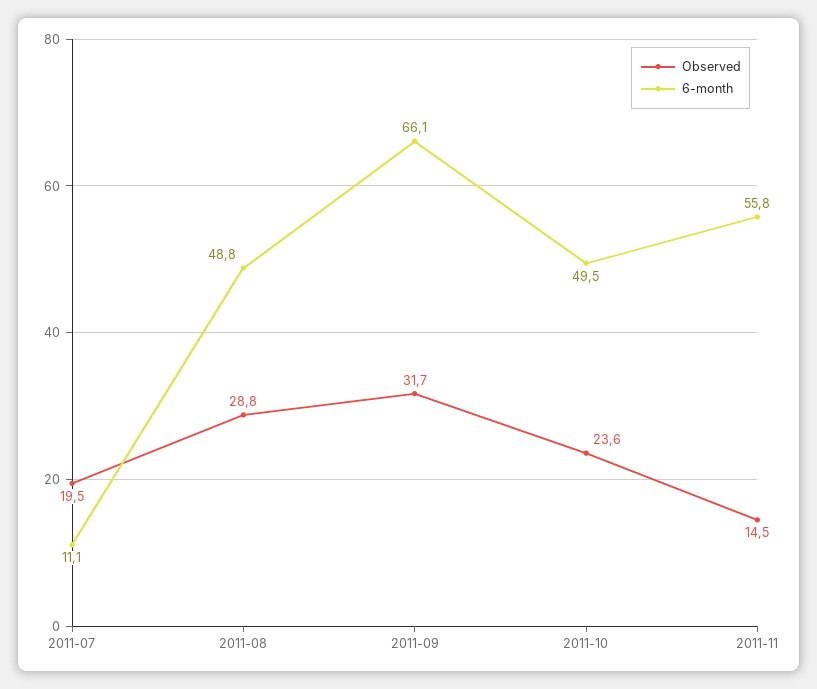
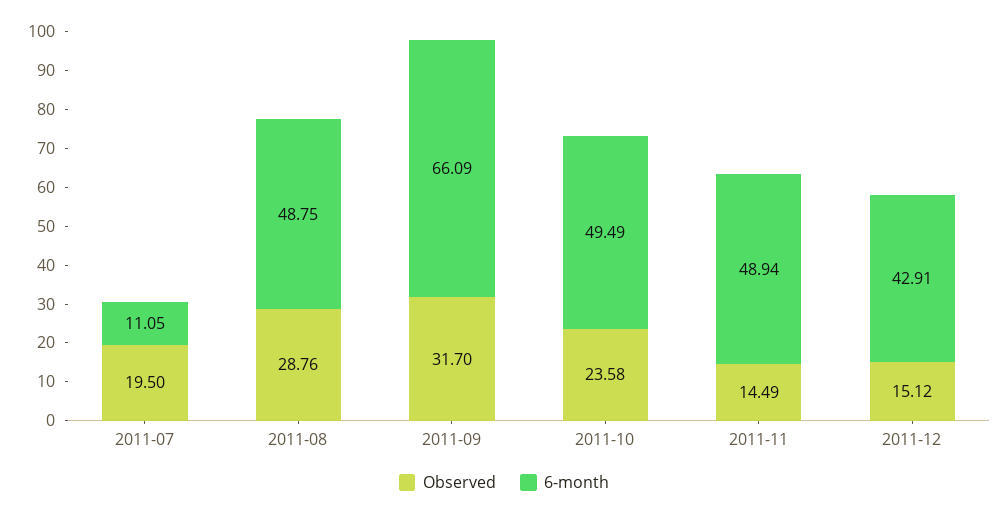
6-month, 2011-11: 55.8 -> 48.94
Observed, 2011-12: none -> 15.12
6-month, 2011-12: none -> 42.91

